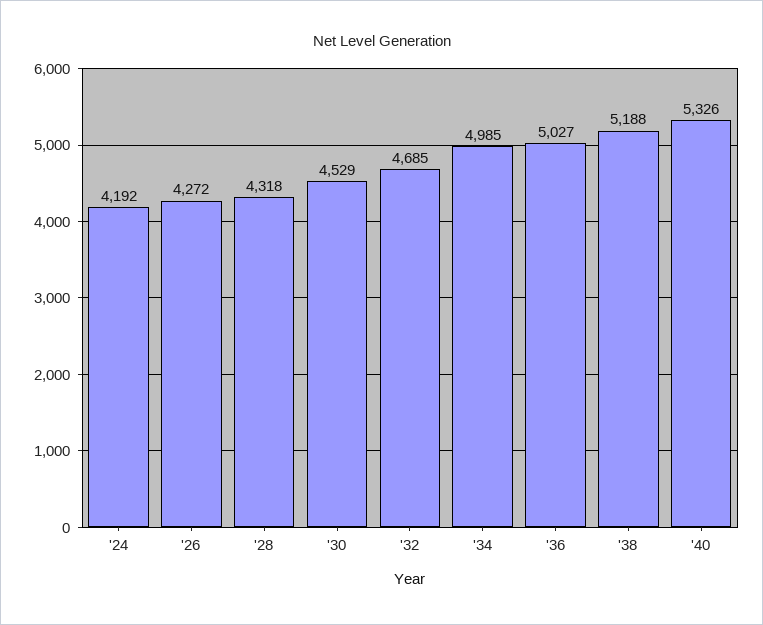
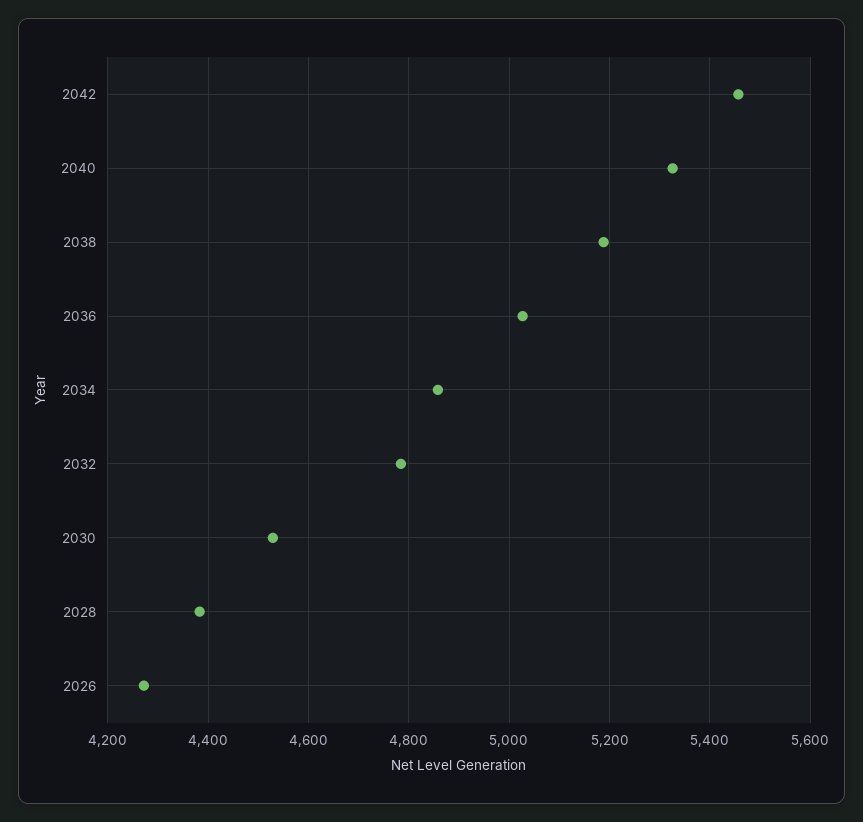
'24: 4192 -> none
'28: 4318 -> 4380
'32: 4685 -> 4780
'34: 4985 -> 4860
2042: none -> 5460

